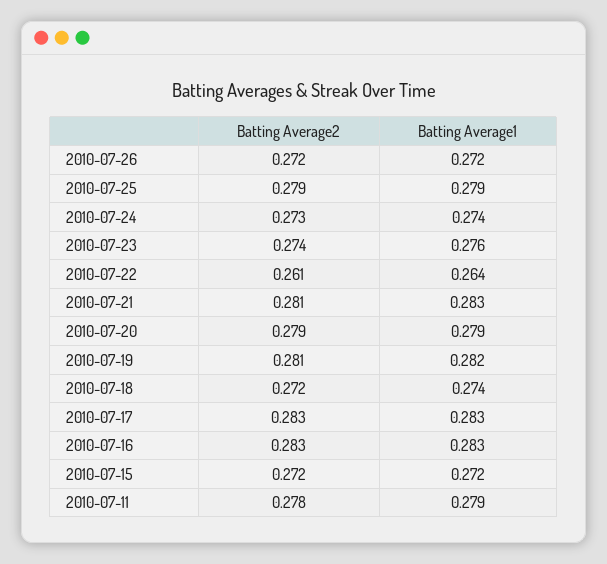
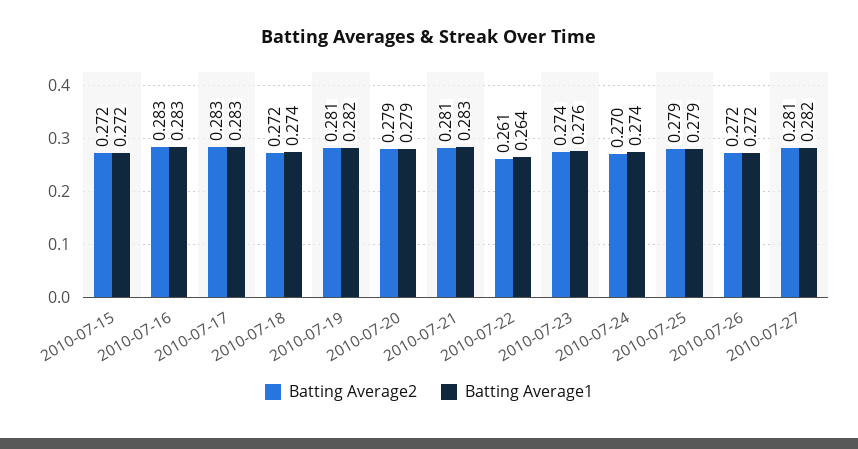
Batting Average2, 2010-07-24: 0.273 -> 0.27
Batting Average2, 2010-07-11: 0.278 -> none
Batting Average1, 2010-07-11: 0.279 -> none
Batting Average2, 2010-07-27: none -> 0.281
Batting Average1, 2010-07-27: none -> 0.282

